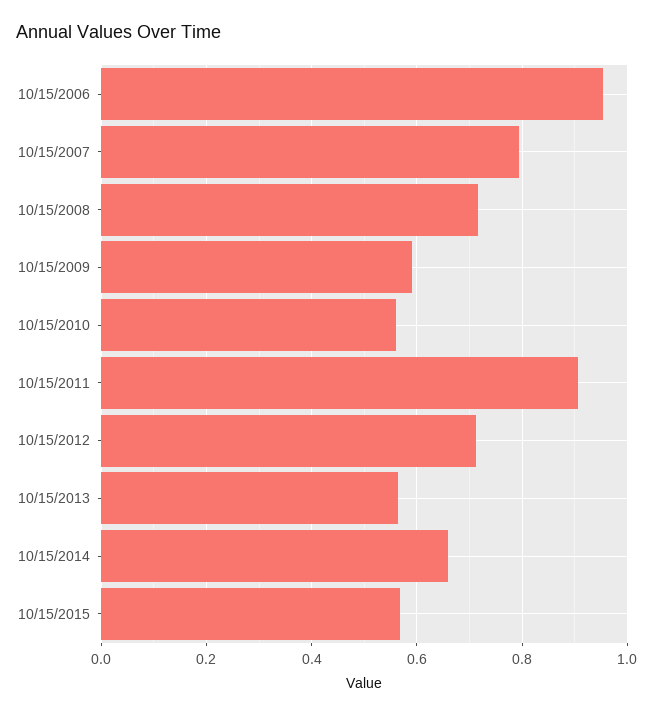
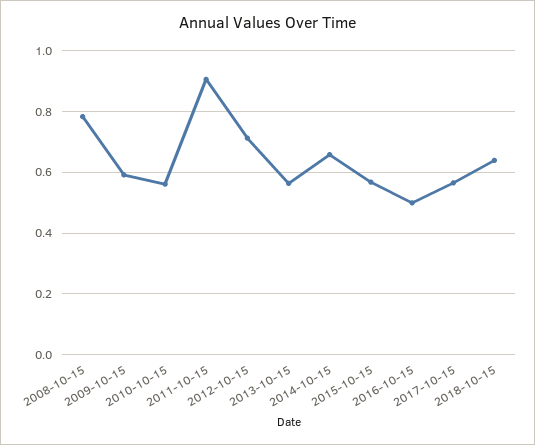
10/15/2006: 0.96 -> none
10/15/2007: 0.8 -> none
10/15/2008: 0.72 -> 0.78
2016-10-15: none -> 0.5
2017-10-15: none -> 0.56
2018-10-15: none -> 0.64

